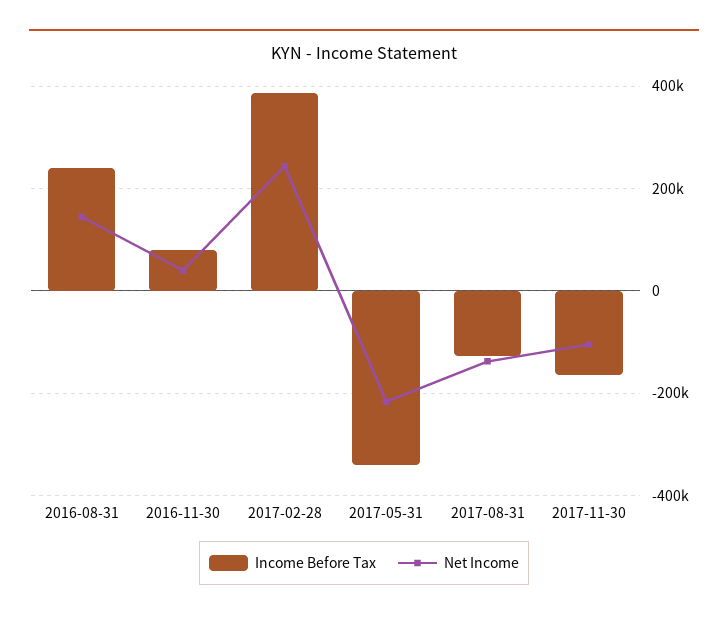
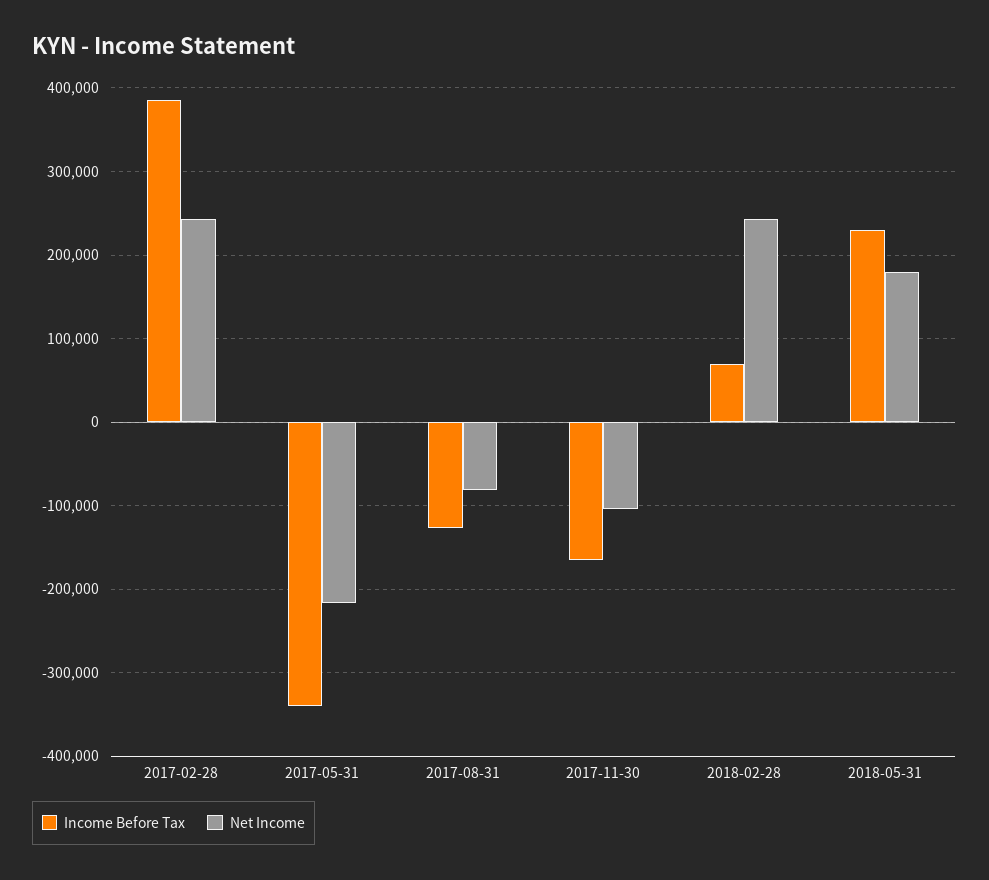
Income Before Tax, 2016-08-31: 240000 -> none
Net Income, 2016-08-31: 140000 -> none
Income Before Tax, 2016-11-30: 80000 -> none
Net Income, 2016-11-30: 40000 -> none
Net Income, 2017-08-31: -140000 -> -80000
Income Before Tax, 2018-02-28: none -> 70000
Net Income, 2018-02-28: none -> 240000
Income Before Tax, 2018-05-31: none -> 230000
Net Income, 2018-05-31: none -> 180000

